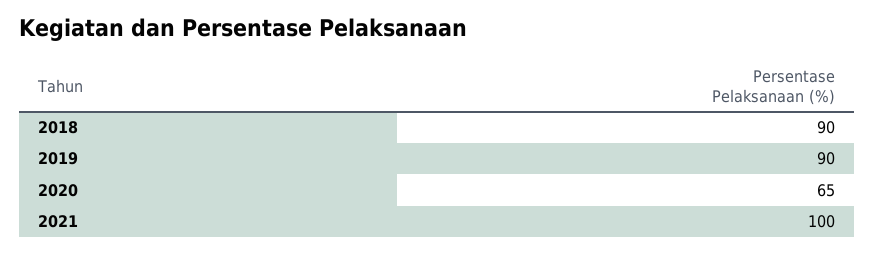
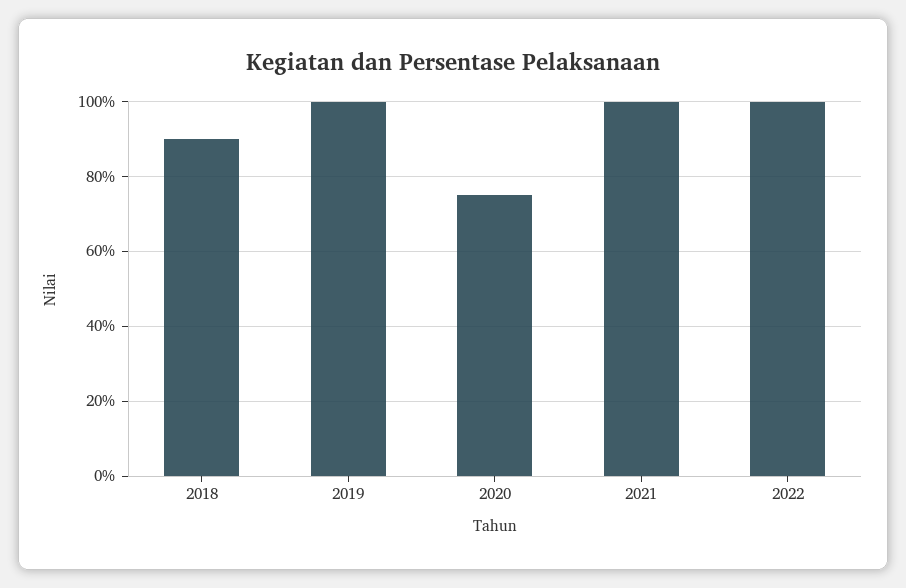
2019: 90 -> 100
2020: 65 -> 75
2022: none -> 100

